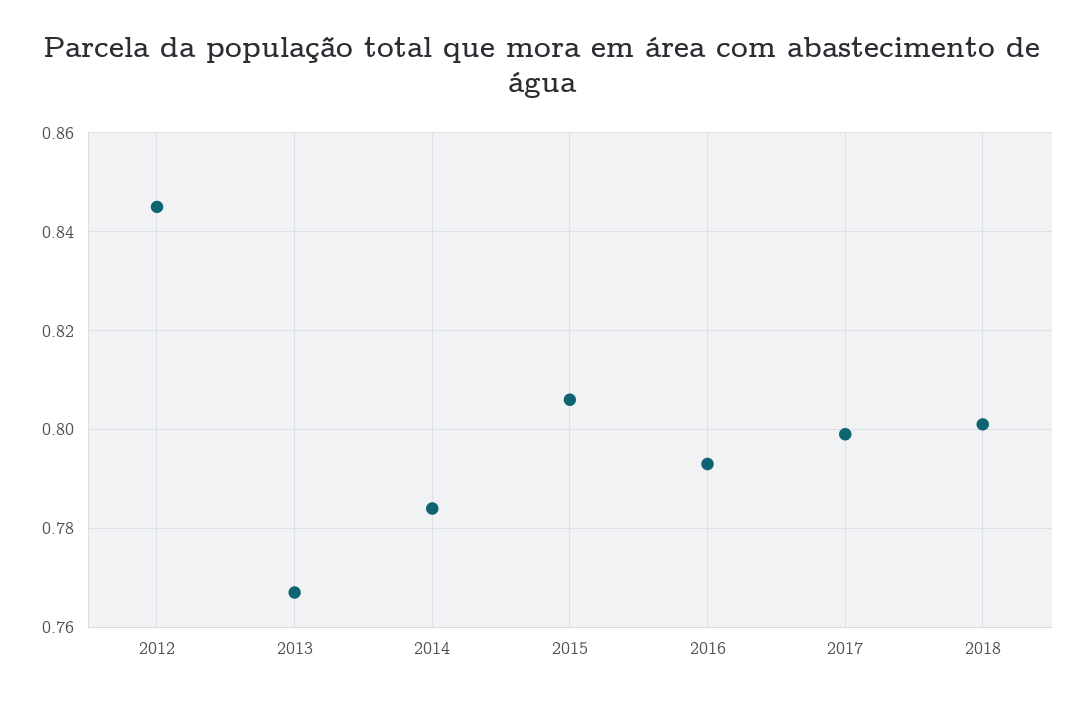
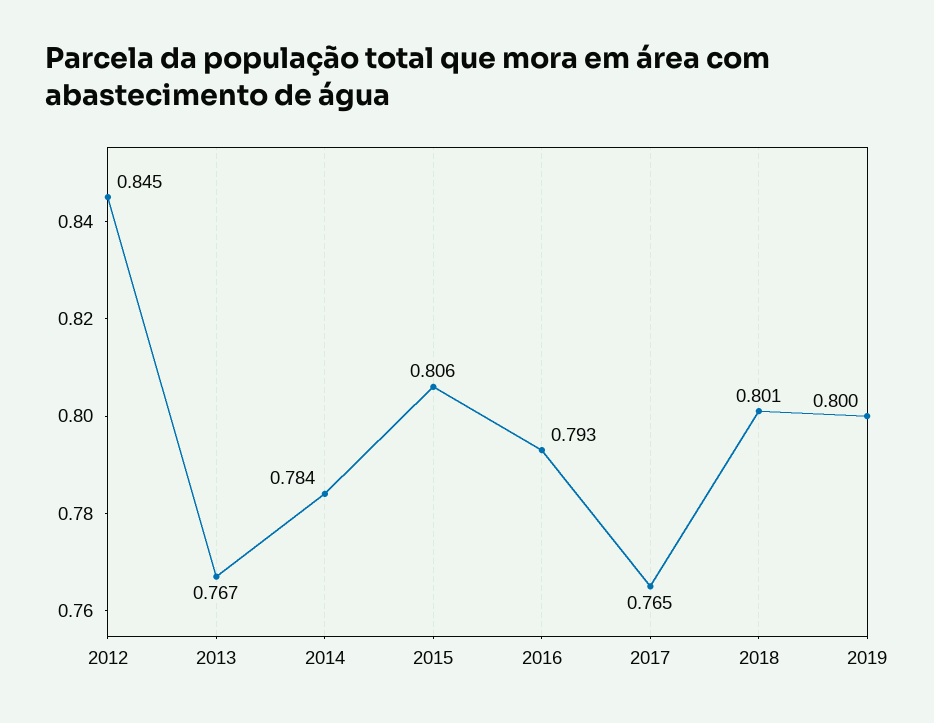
2017: 0.8 -> 0.765
2019: none -> 0.8

